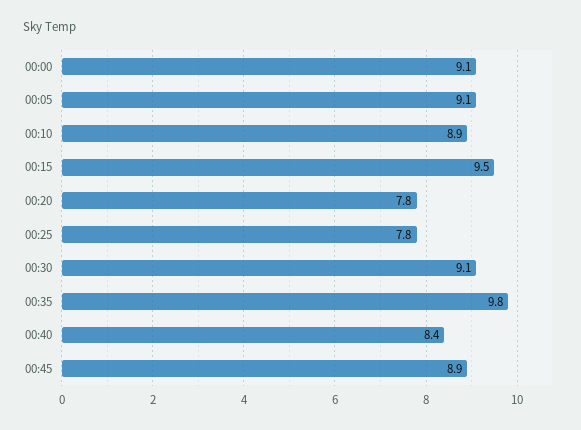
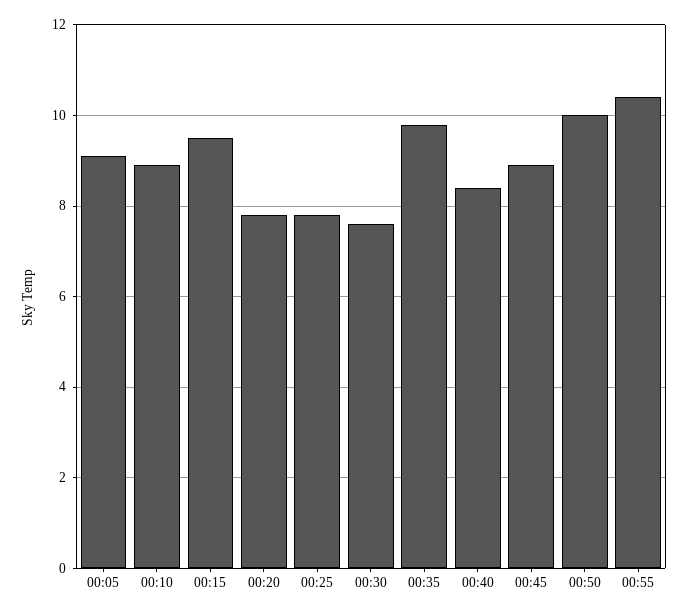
00:00: 9.1 -> none
00:30: 9.1 -> 7.5
00:50: none -> 10
00:55: none -> 10.5

